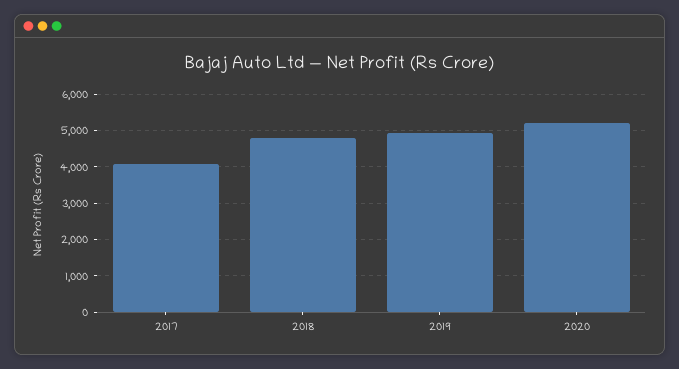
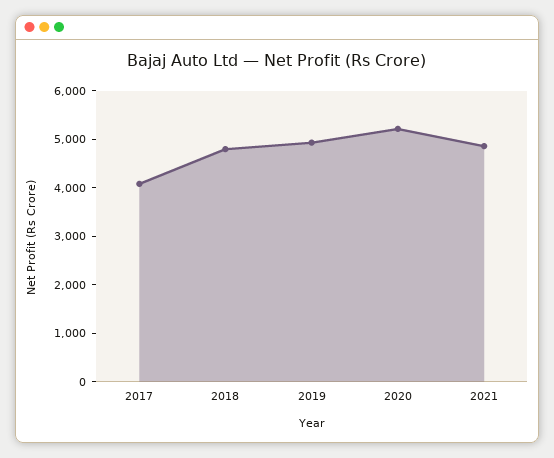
2021: none -> 4800

